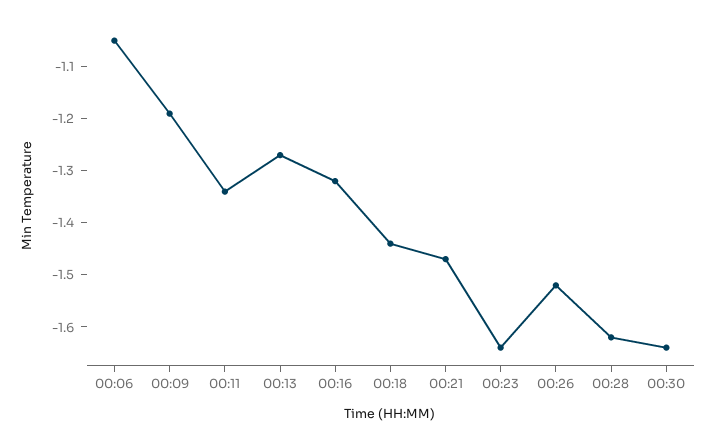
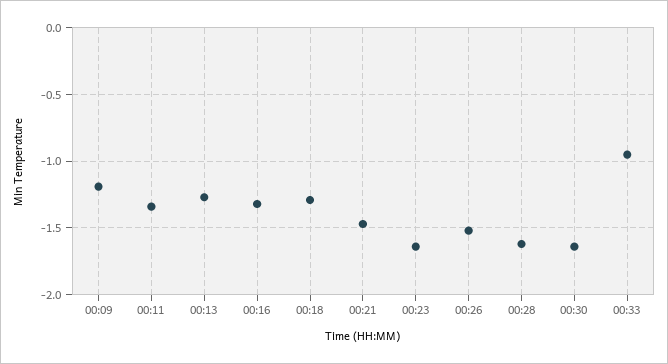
00:06: -1.05 -> none
00:18: -1.45 -> -1.3
00:33: none -> -0.95

